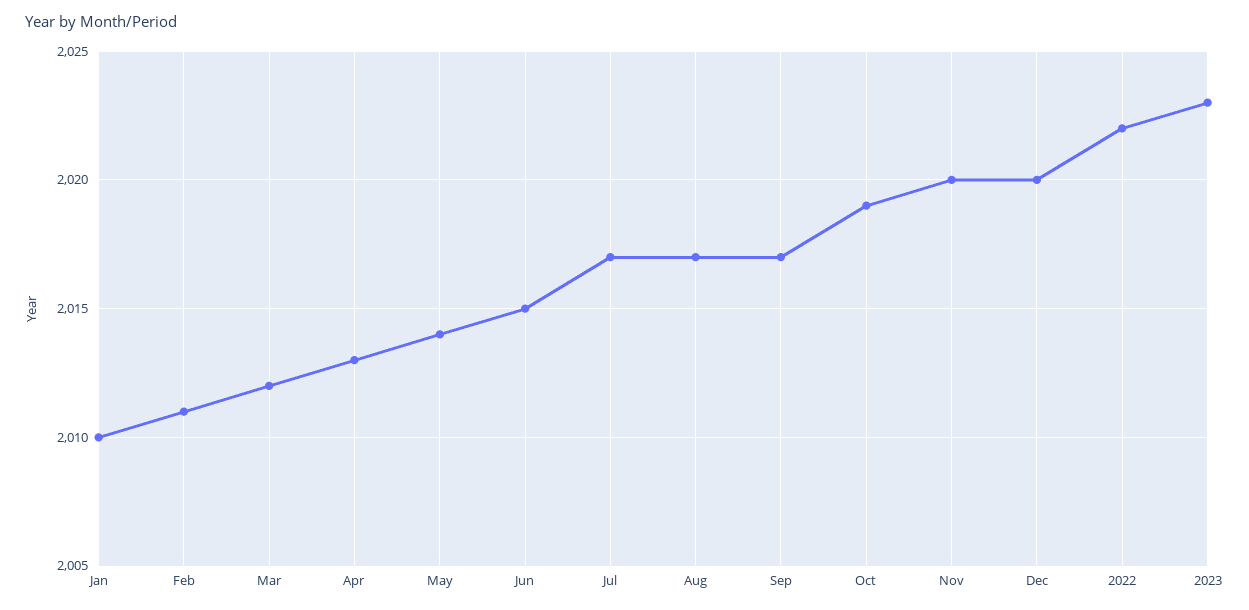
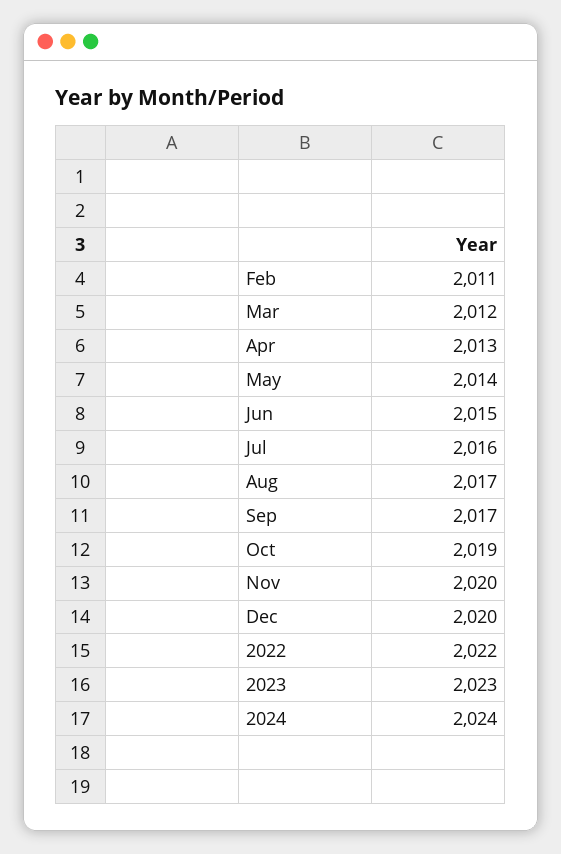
Jan: 2010 -> none
Jul: 2017 -> 2016
2024: none -> 2024

